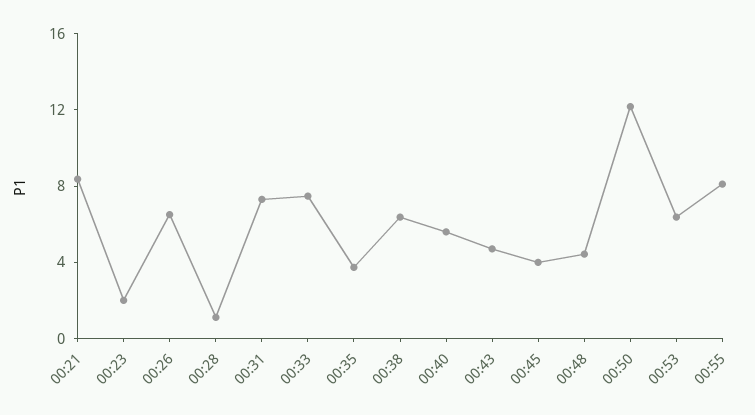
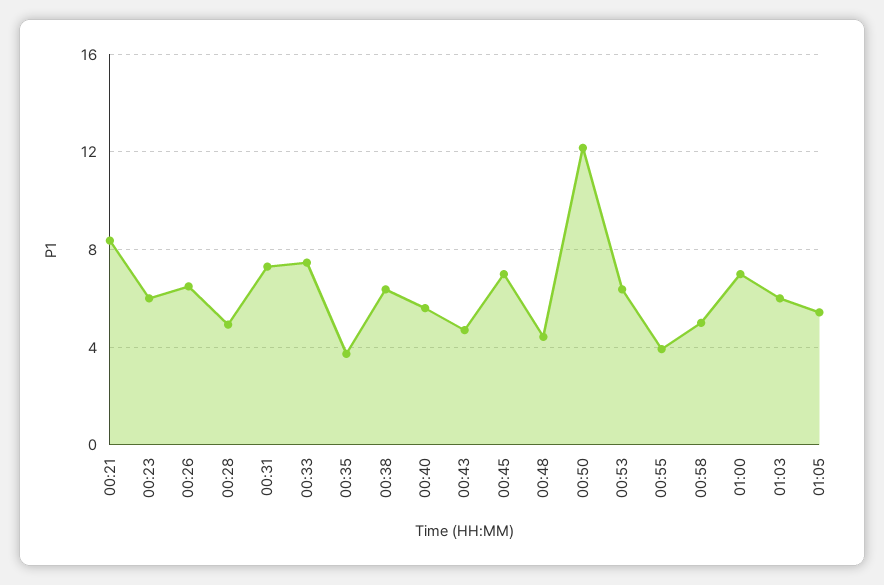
00:23: 2 -> 6
00:28: 1 -> 5
00:45: 4 -> 7
00:55: 8 -> 4
00:58: none -> 5
01:00: none -> 7
01:03: none -> 6
01:05: none -> 5.5

